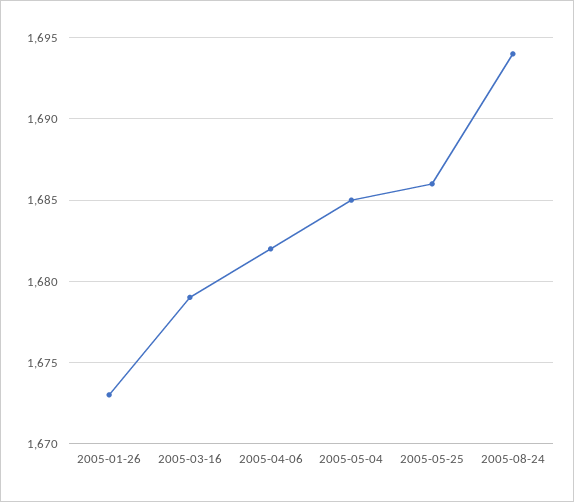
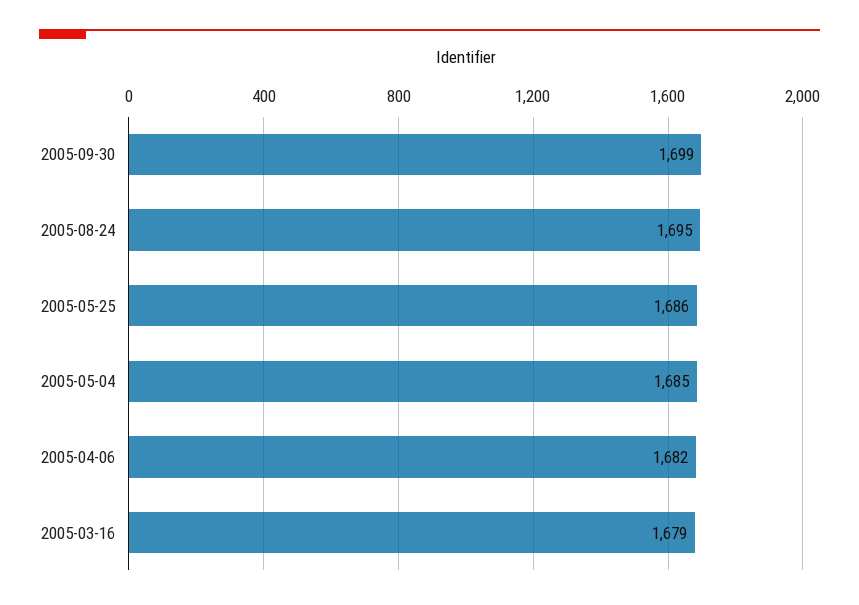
2005-01-26: 1673 -> none
2005-08-24: 1694 -> 1695
2005-09-30: none -> 1699

